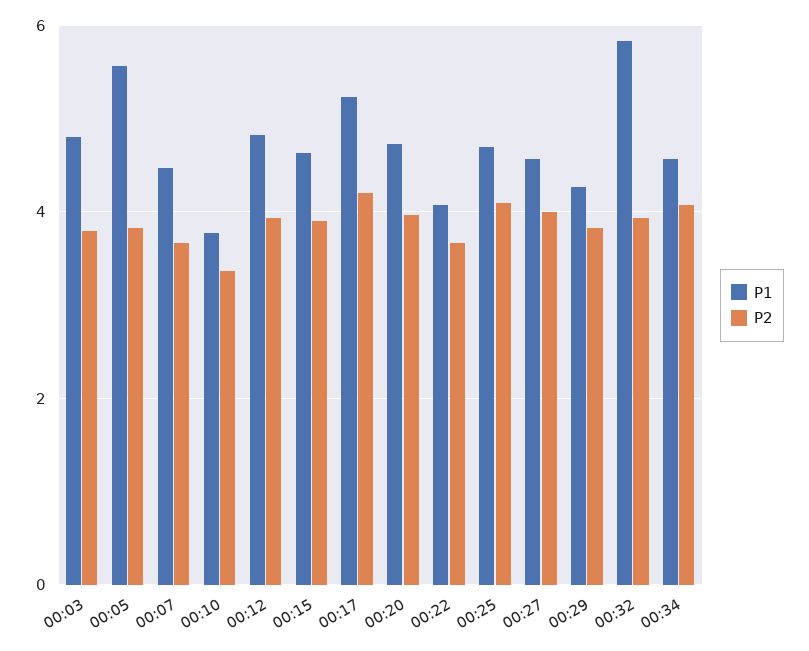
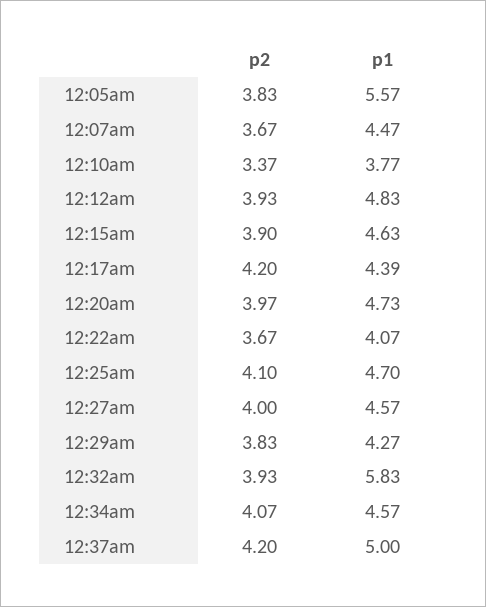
P1, 00:03: 4.8 -> none
P2, 00:03: 3.8 -> none
P1, 00:17: 5.2 -> 4.39
P2, 12:37am: none -> 4.2
P1, 12:37am: none -> 5

